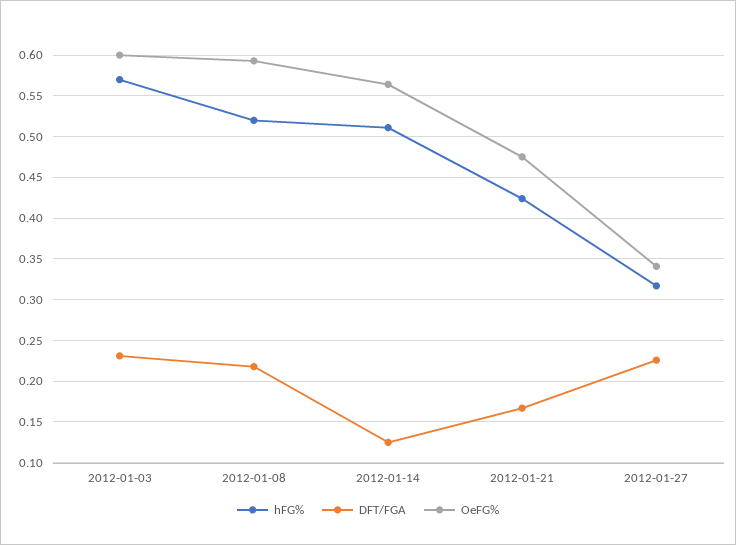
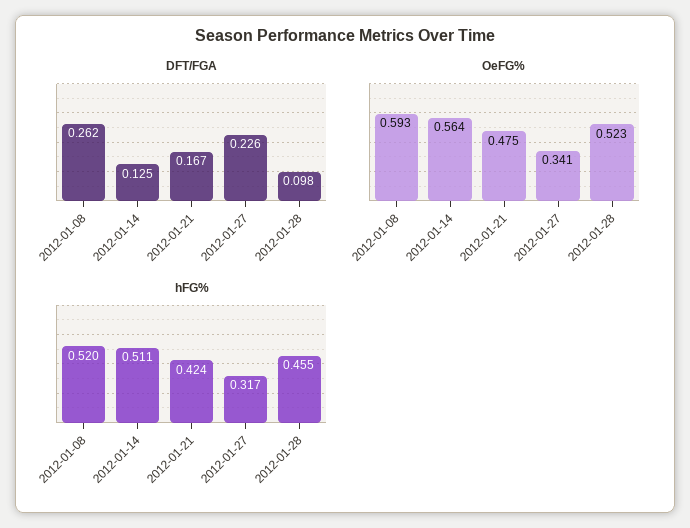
hFG%, 2012-01-03: 0.57 -> none
DFT/FGA, 2012-01-03: 0.23 -> none
OeFG%, 2012-01-03: 0.6 -> none
DFT/FGA, 2012-01-08: 0.22 -> 0.262
DFT/FGA, 2012-01-28: none -> 0.098
OeFG%, 2012-01-28: none -> 0.523
hFG%, 2012-01-28: none -> 0.455

